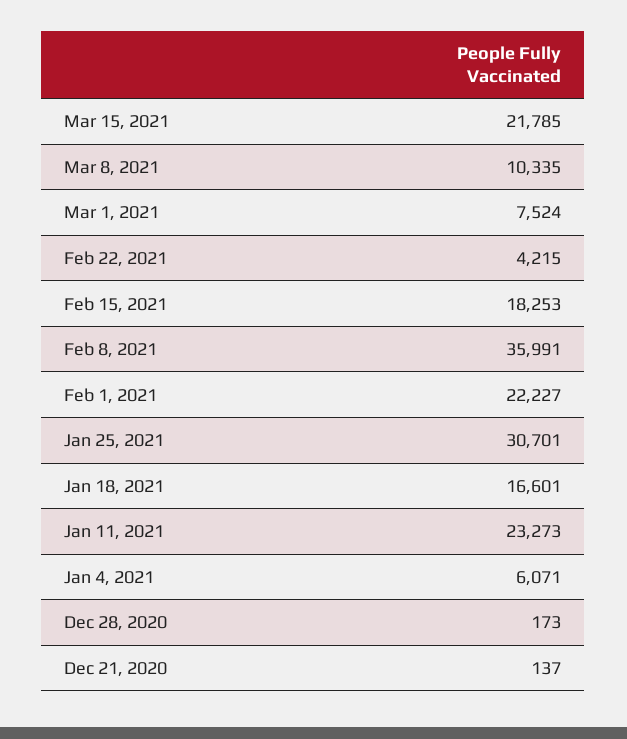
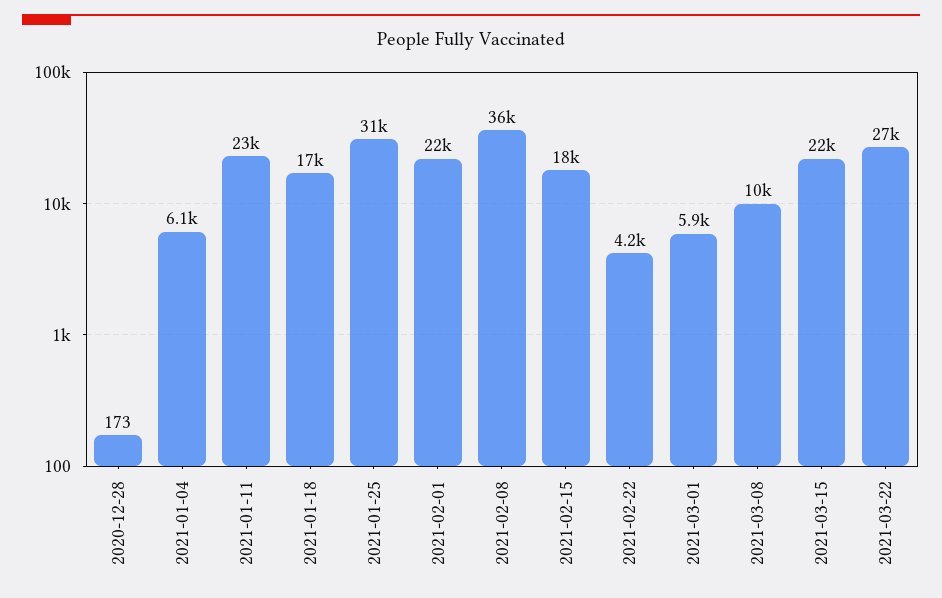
Mar 1, 2021: 7524 -> 5900
Dec 21, 2020: 137 -> none
2021-03-22: none -> 27000

